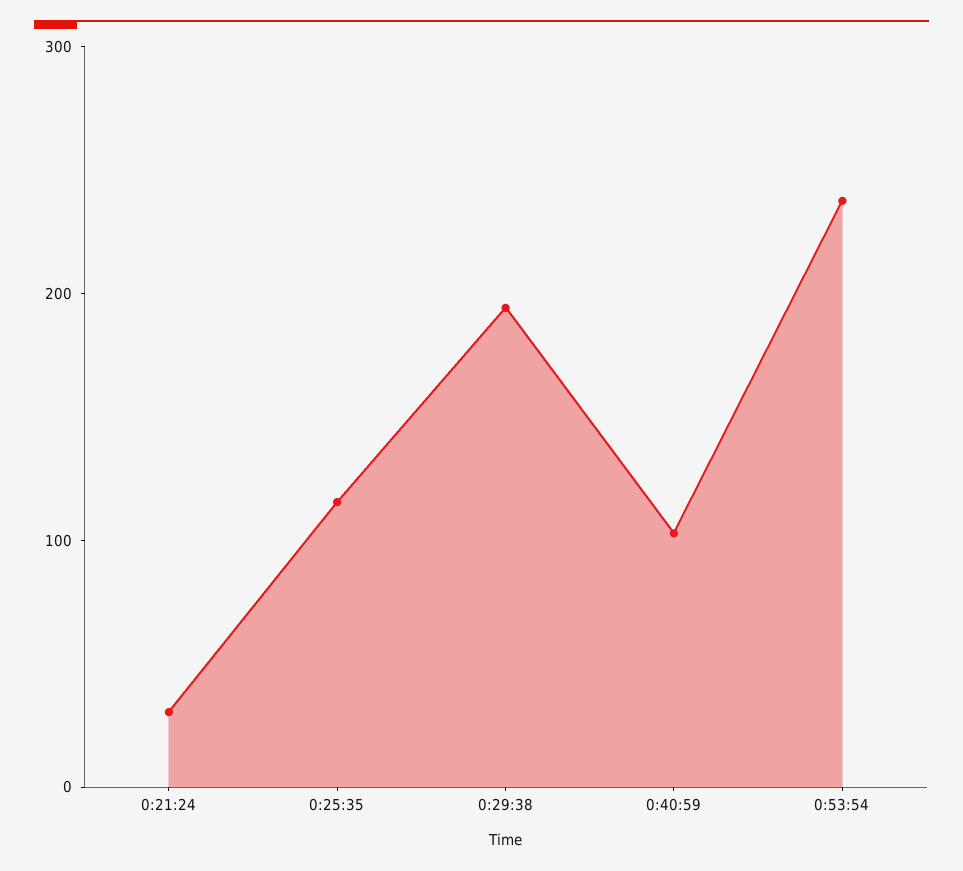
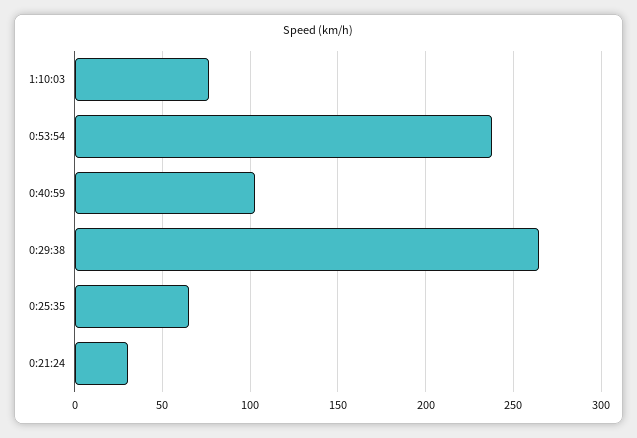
0:25:35: 120 -> 65
0:29:38: 200 -> 265
1:10:03: none -> 75

